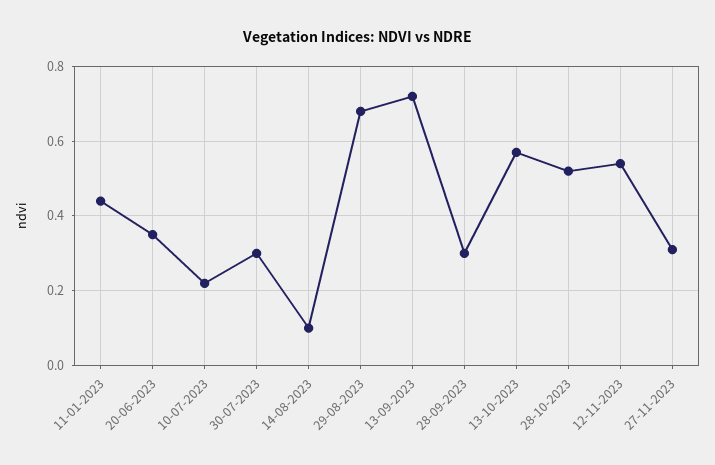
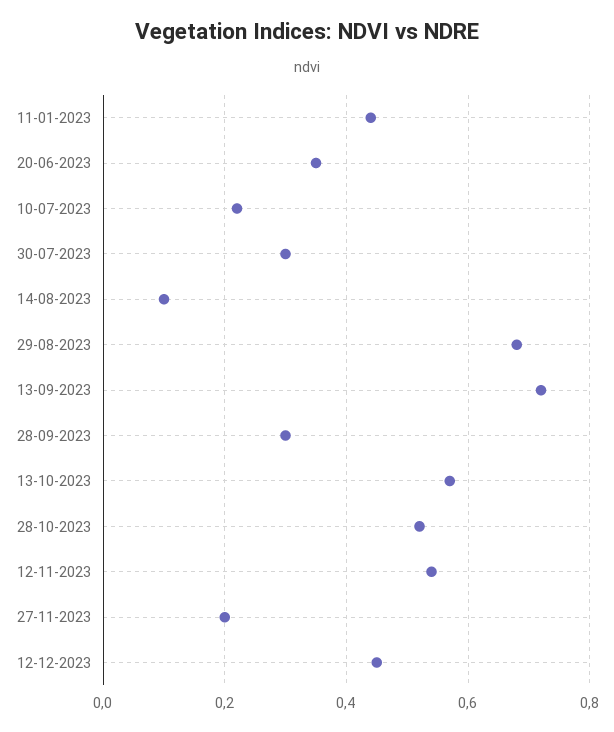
27-11-2023: 0.3 -> 0.2
12-12-2023: none -> 0.45

